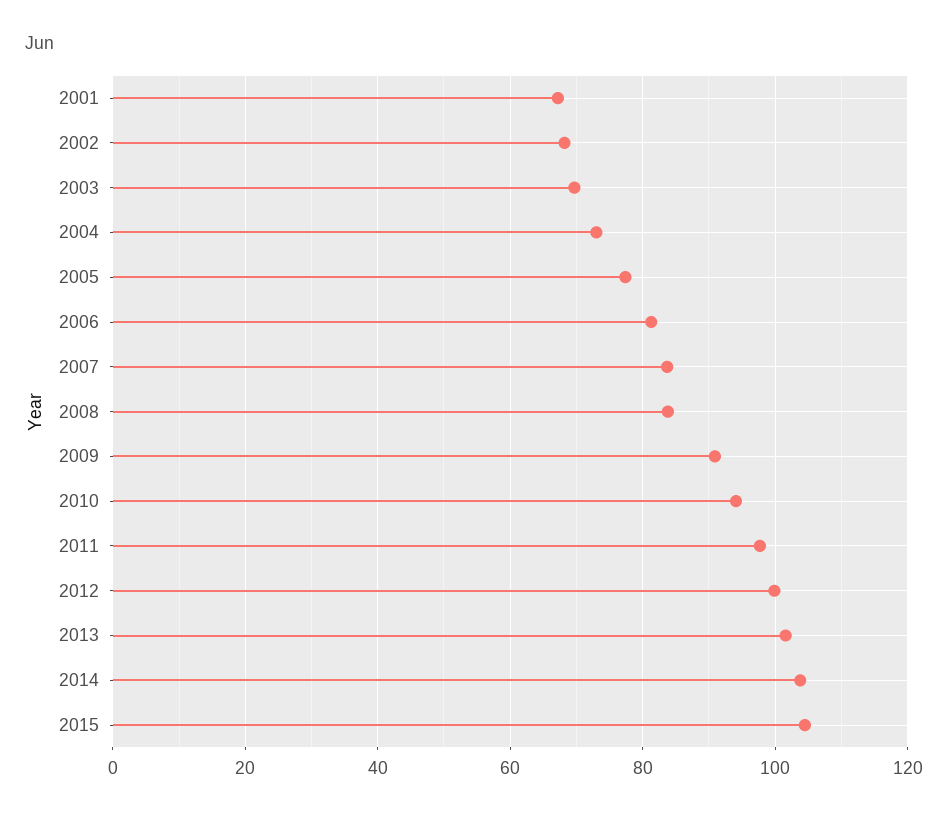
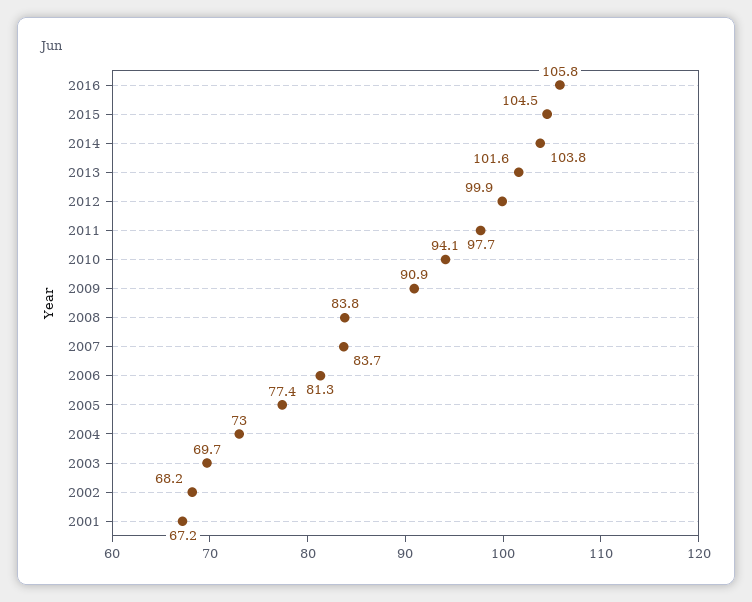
2016: none -> 105.8

